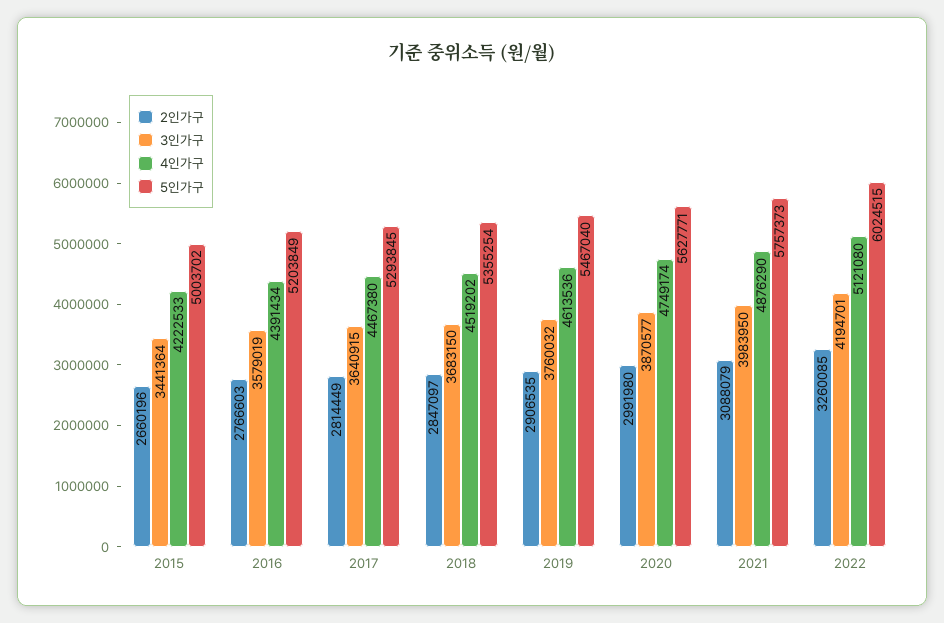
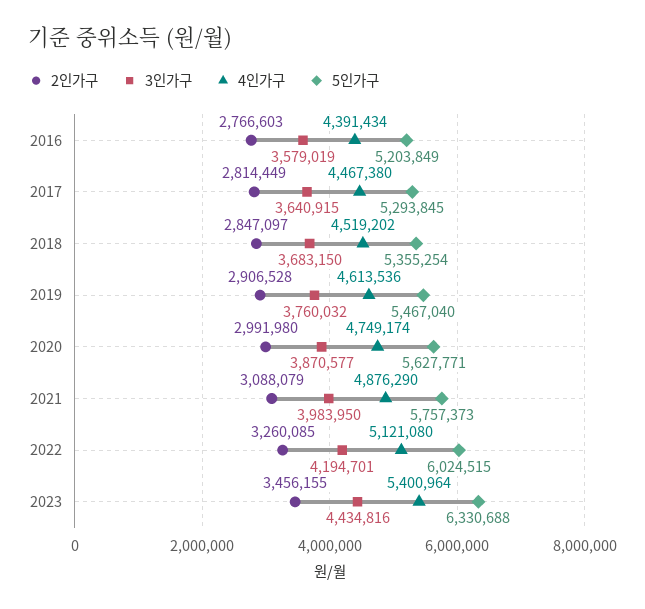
2인가구, 2015: 2660196 -> none
3인가구, 2015: 3441364 -> none
4인가구, 2015: 4222533 -> none
5인가구, 2015: 5003702 -> none
2인가구, 2019: 2906535 -> 2906528
2인가구, 2023: none -> 3456155
3인가구, 2023: none -> 4434816
4인가구, 2023: none -> 5400964
5인가구, 2023: none -> 6330688

